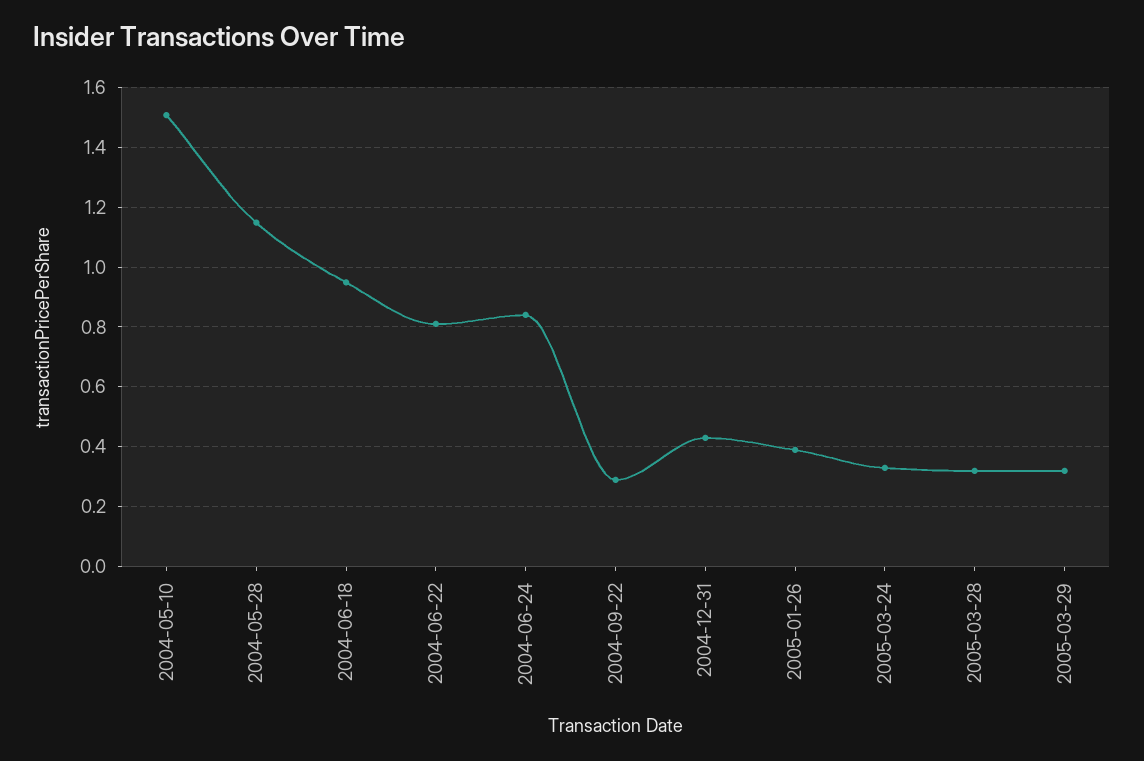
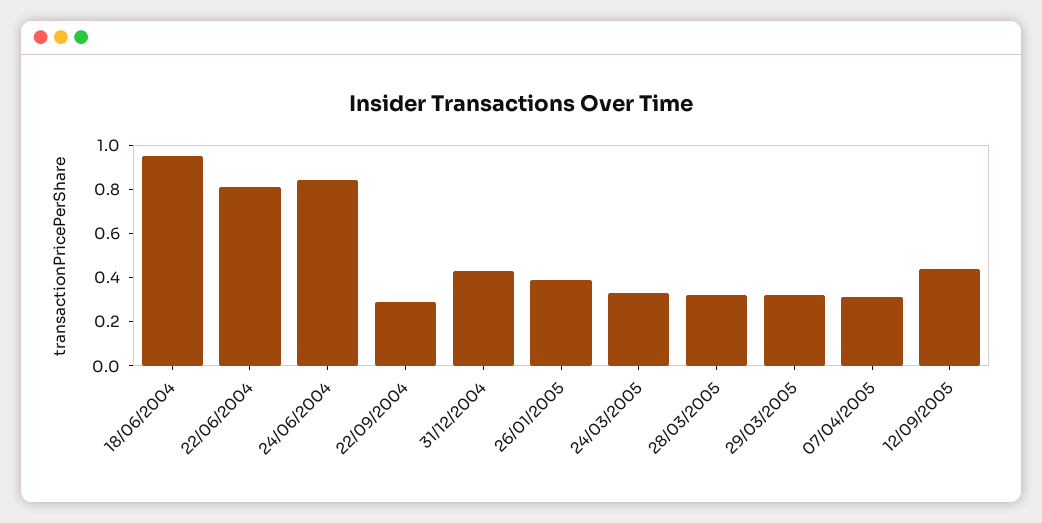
2004-05-10: 1.5 -> none
2004-05-28: 1.15 -> none
07/04/2005: none -> 0.3
12/09/2005: none -> 0.45

